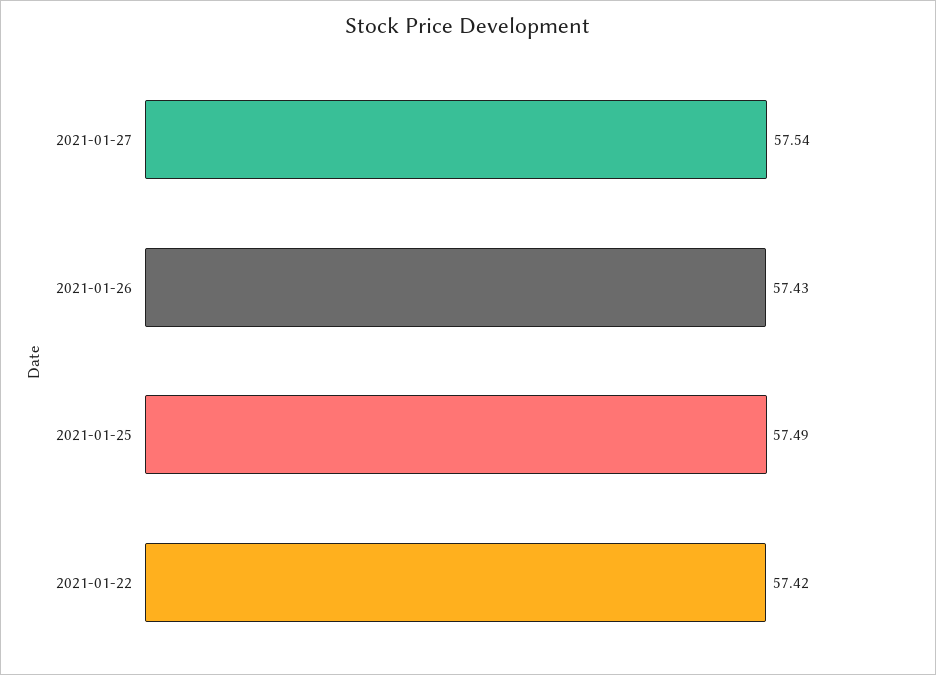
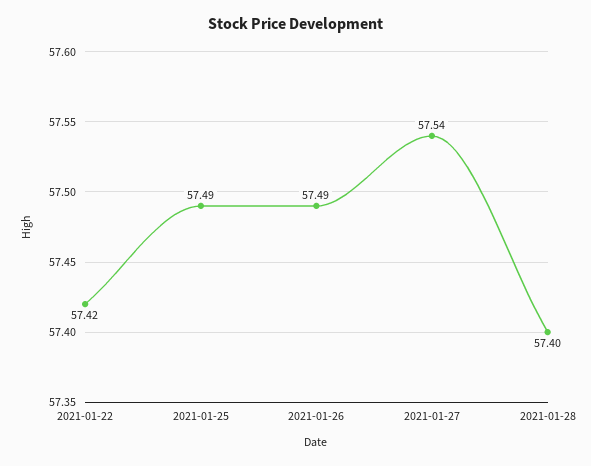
2021-01-26: 57.43 -> 57.49
2021-01-28: none -> 57.4

